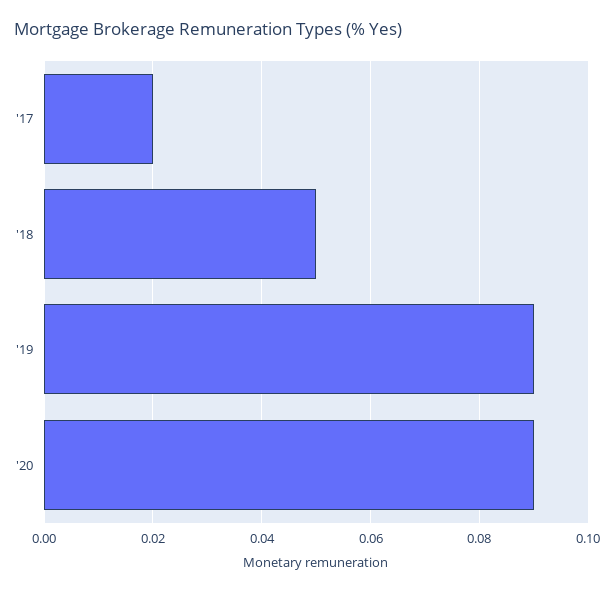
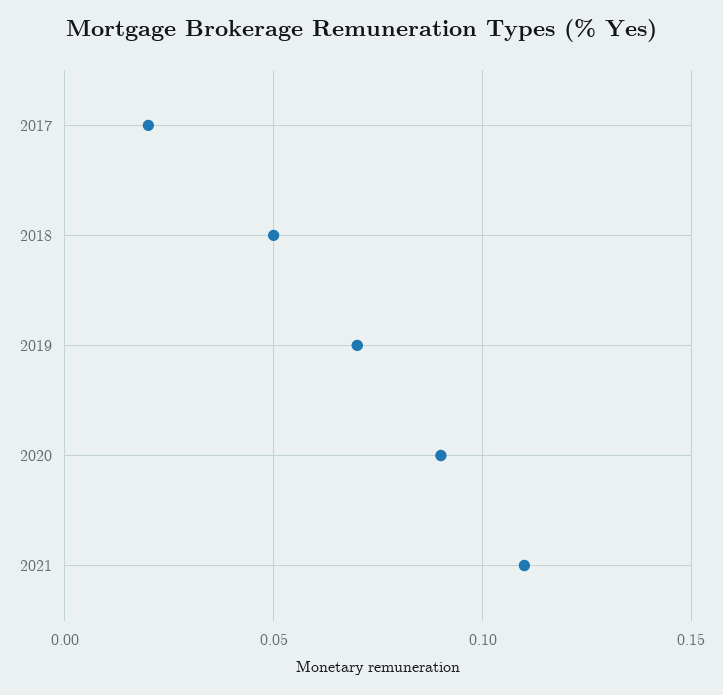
'19: 0.09 -> 0.07
2021: none -> 0.11

